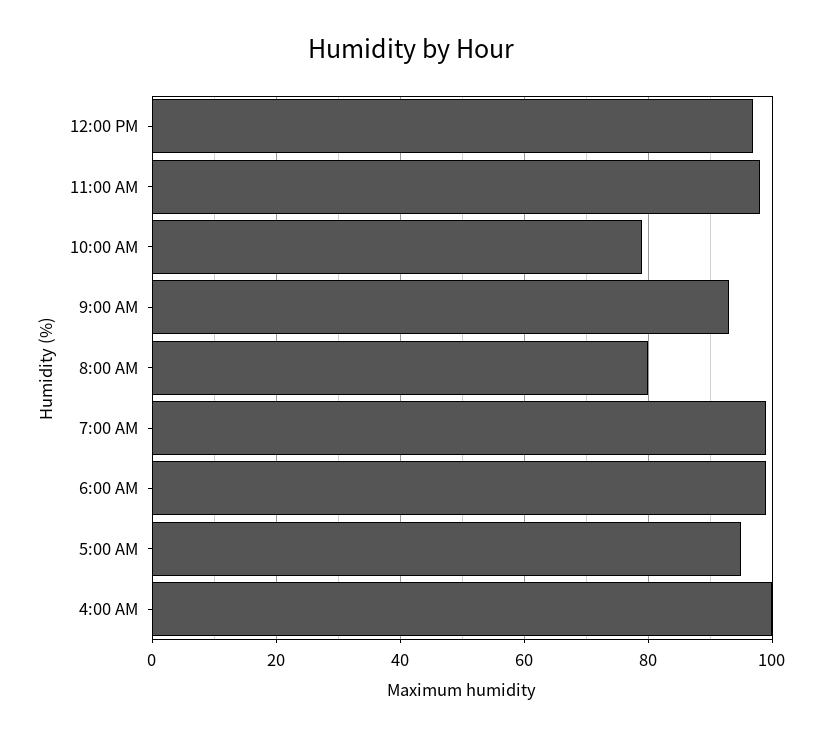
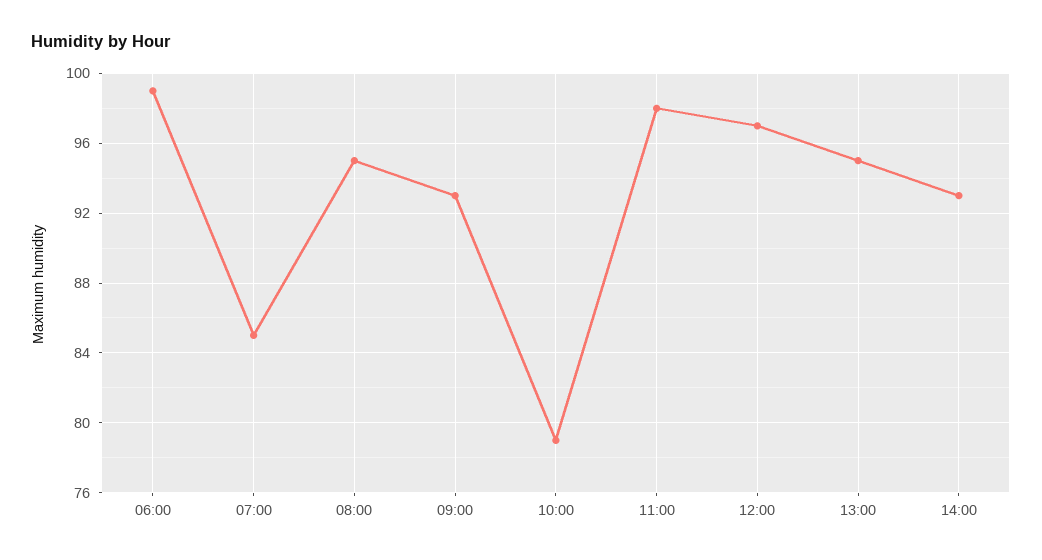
8:00 AM: 80 -> 95
7:00 AM: 100 -> 85
5:00 AM: 95 -> none
4:00 AM: 100 -> none
13:00: none -> 95
14:00: none -> 93

